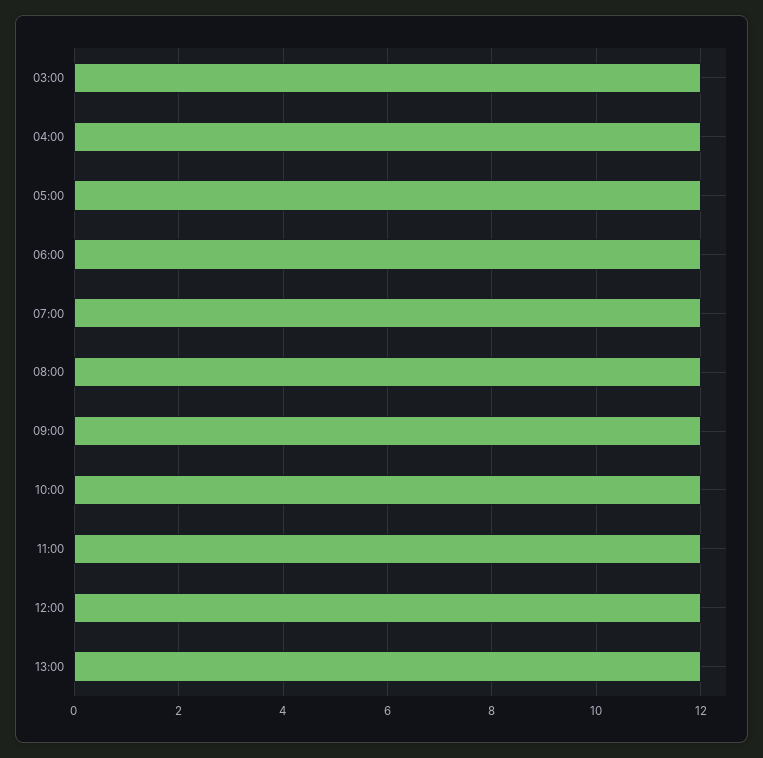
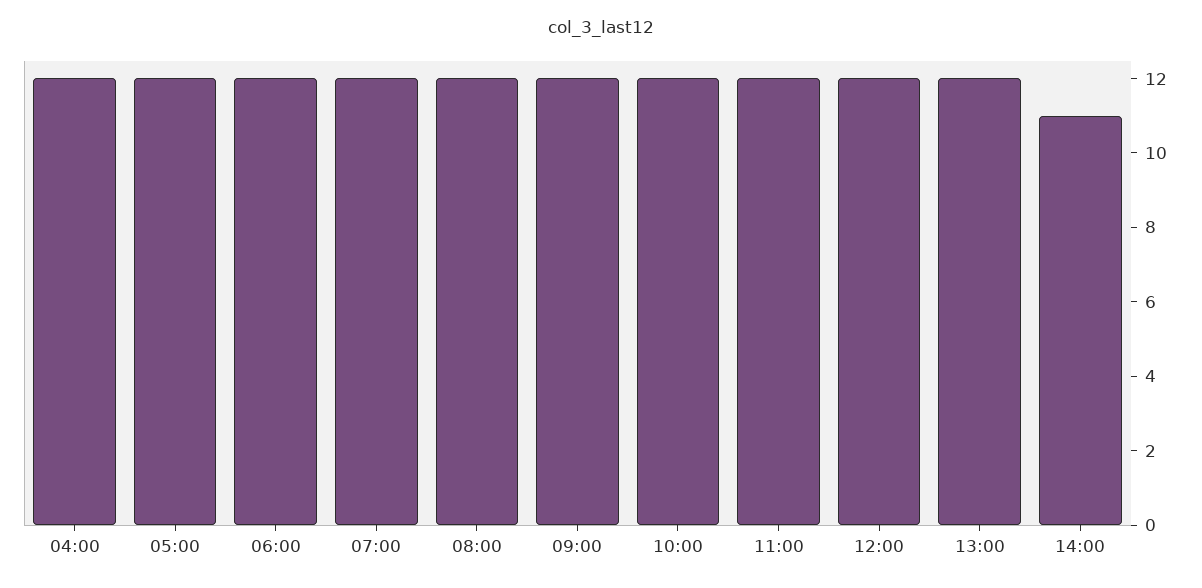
03:00: 12 -> none
14:00: none -> 11

